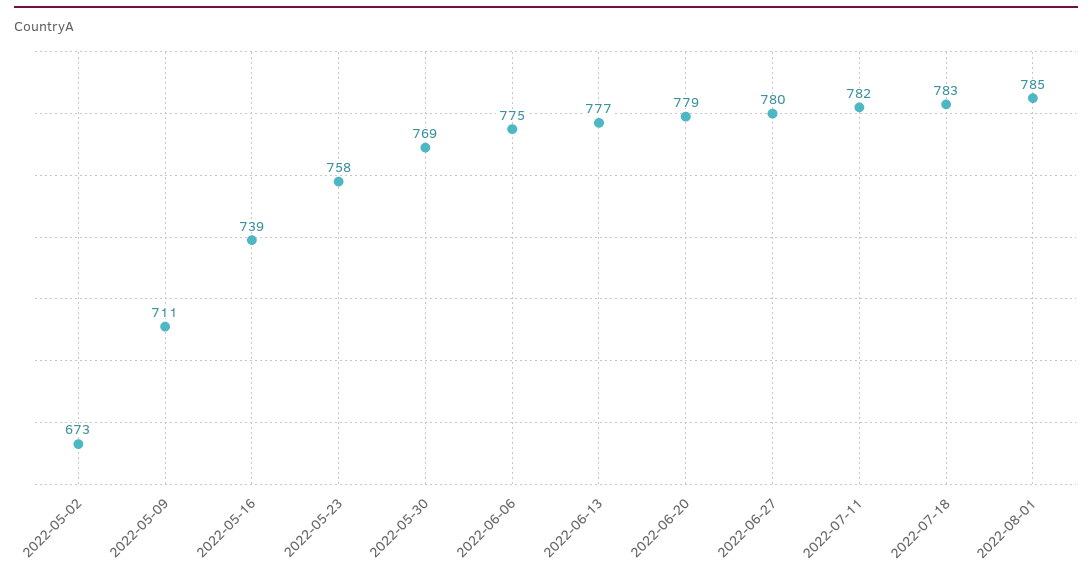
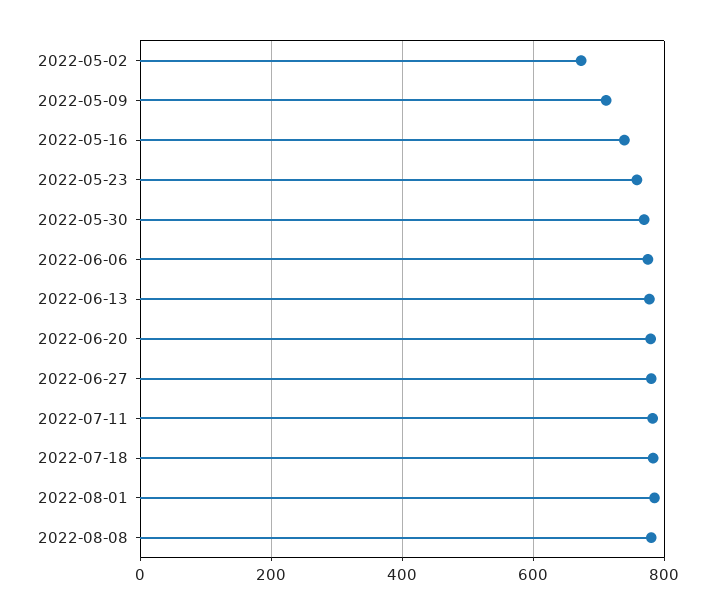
2022-08-08: none -> 780

